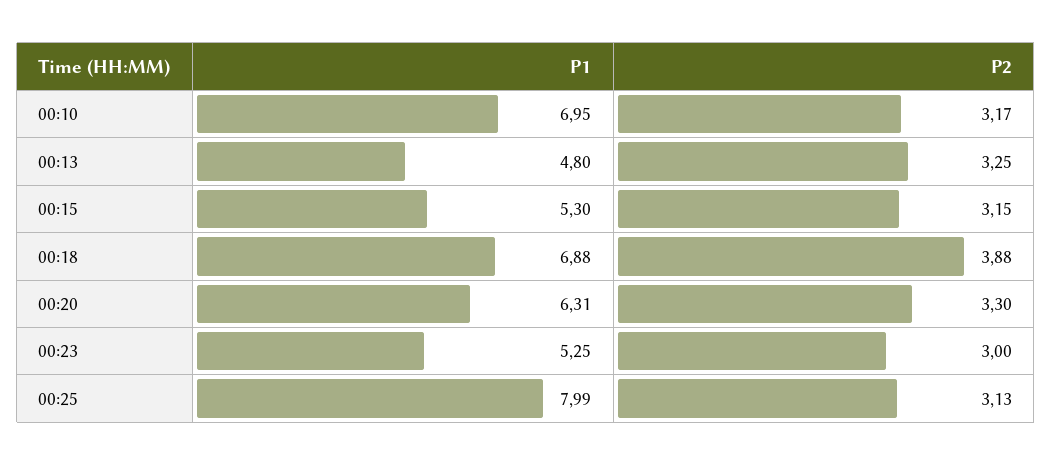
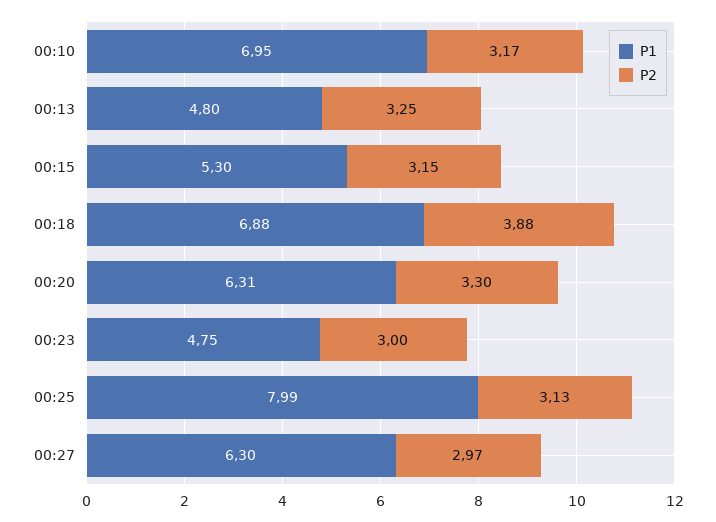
P1, 00:23: 5.25 -> 4.75
P1, 00:27: none -> 6.3
P2, 00:27: none -> 2.97

